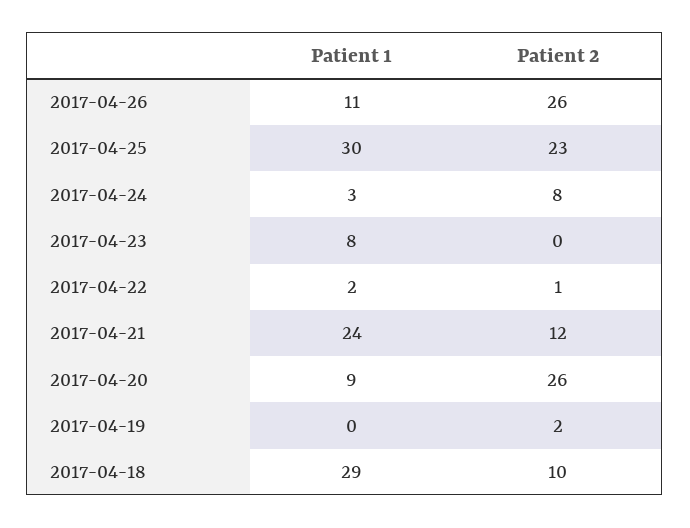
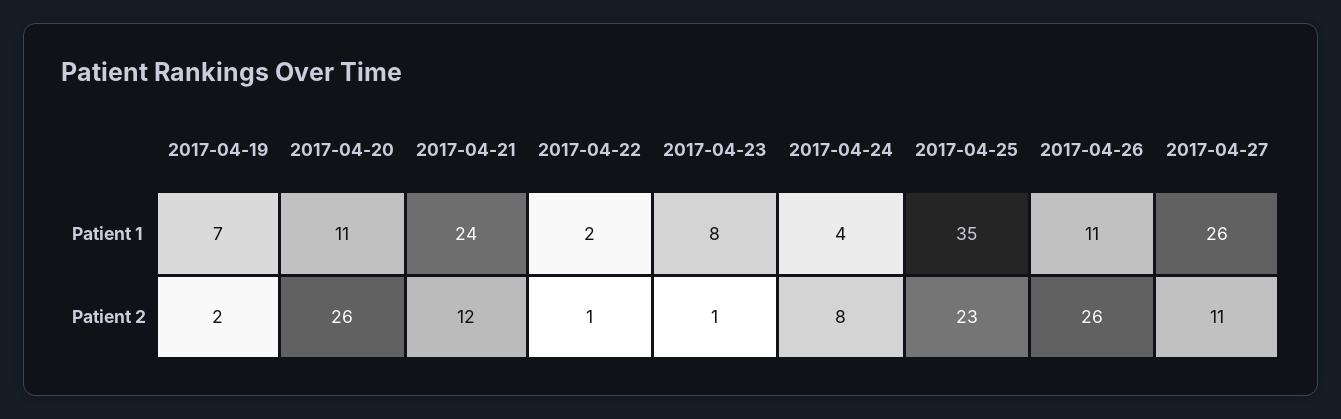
Patient 1, 2017-04-25: 30 -> 35
Patient 1, 2017-04-24: 3 -> 4
Patient 2, 2017-04-23: 0 -> 1
Patient 1, 2017-04-20: 9 -> 11
Patient 1, 2017-04-19: 0 -> 7
Patient 1, 2017-04-18: 29 -> none
Patient 2, 2017-04-18: 10 -> none
Patient 1, 2017-04-27: none -> 26
Patient 2, 2017-04-27: none -> 11

